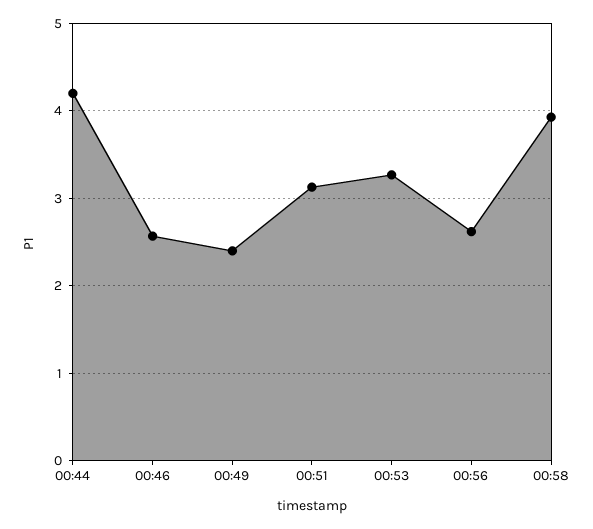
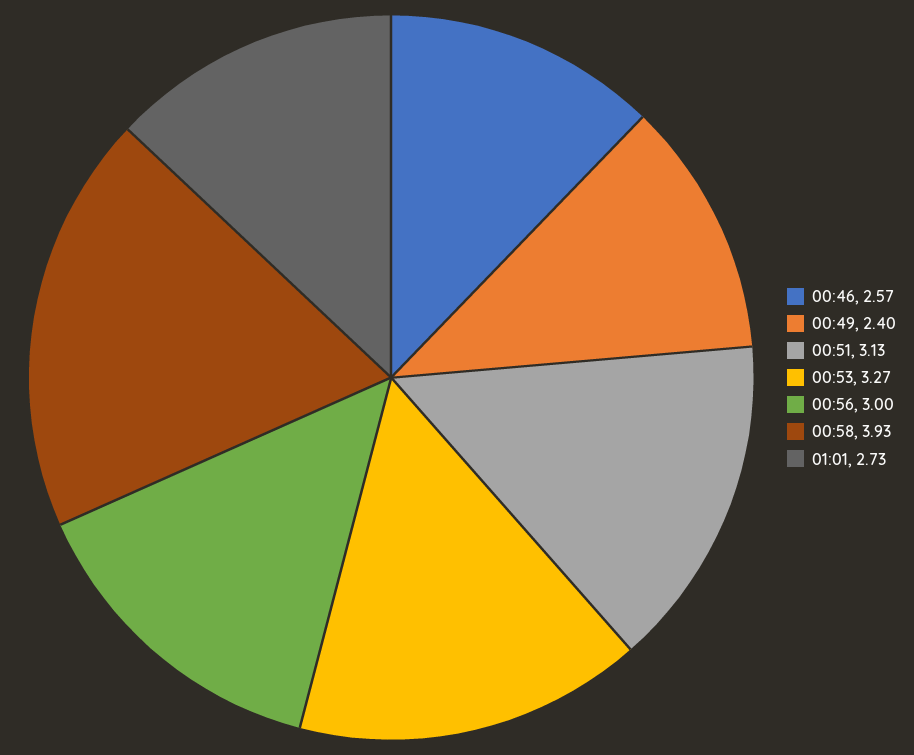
00:44: 4.2 -> none
00:56: 2.6 -> 3
01:01: none -> 2.73

